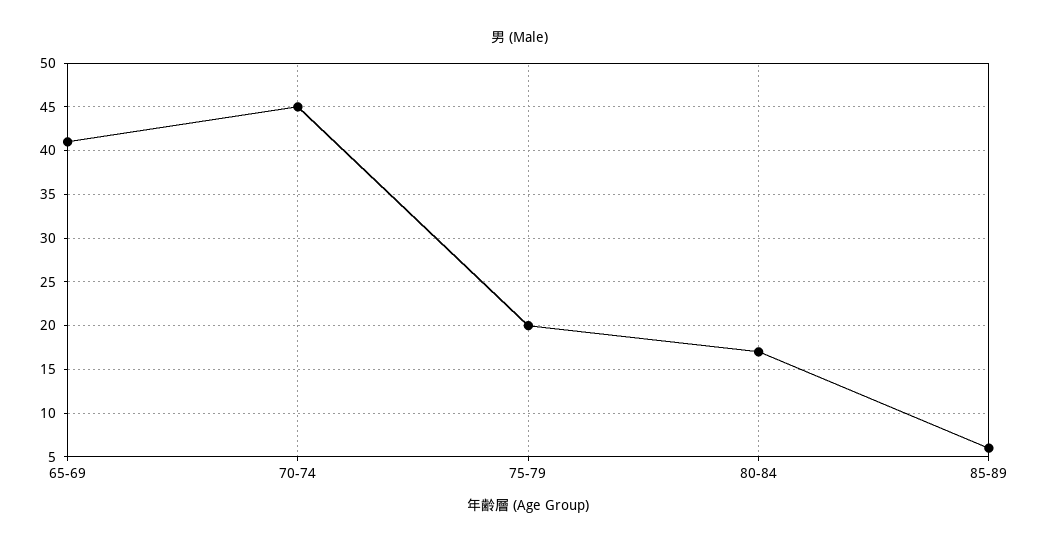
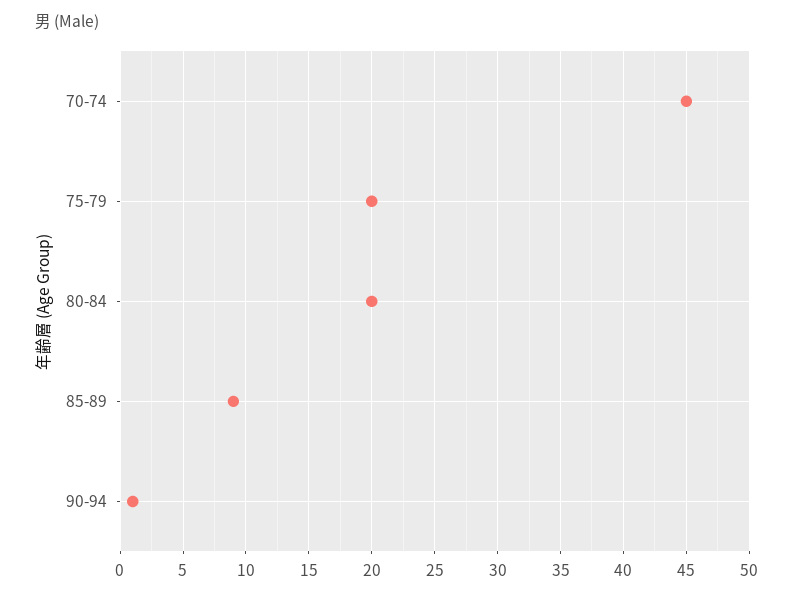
65-69: 41 -> none
80-84: 17 -> 20
85-89: 6 -> 9
90-94: none -> 1

